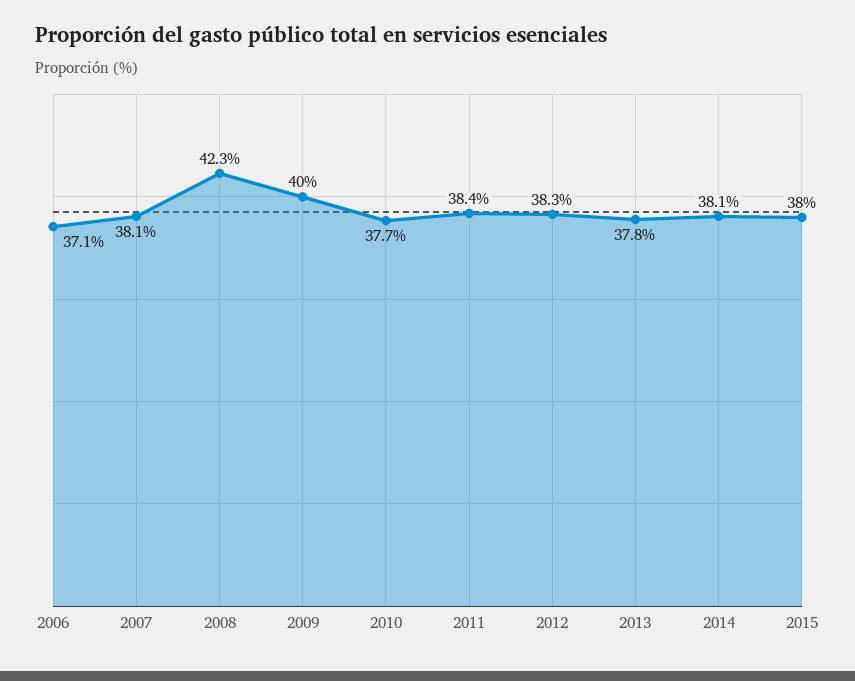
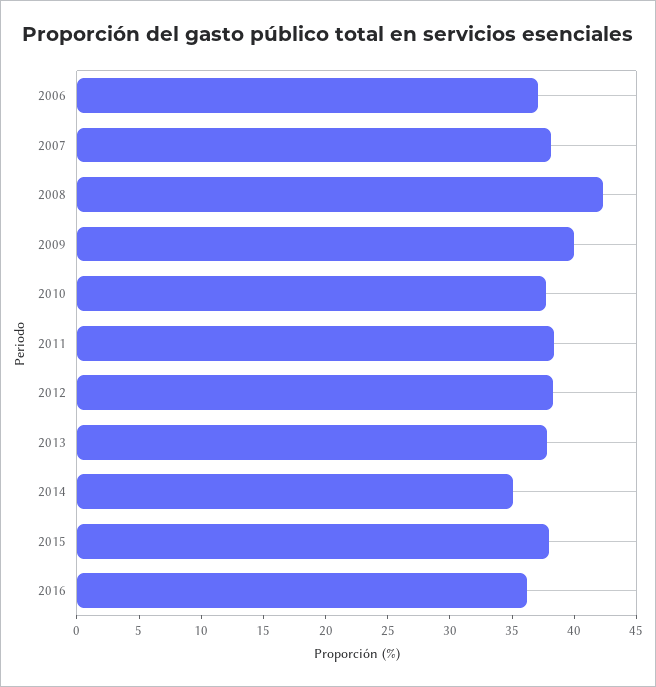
2014: 38.1 -> 35
2016: none -> 36

